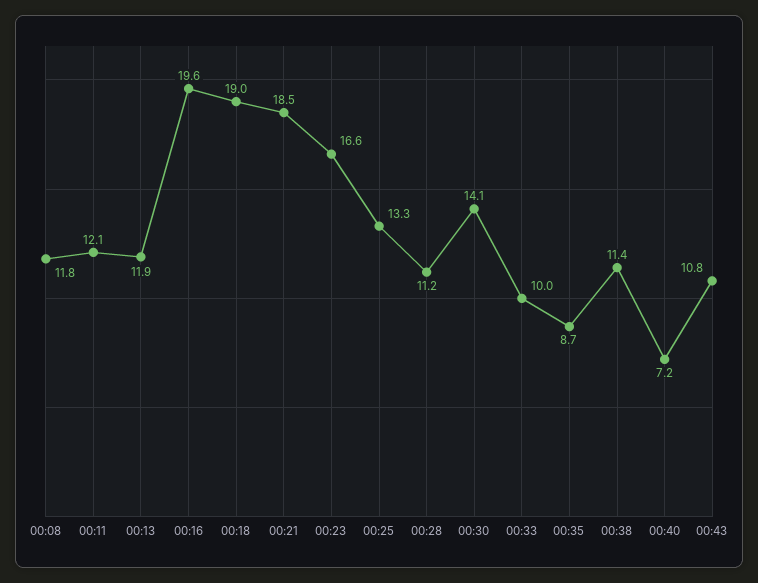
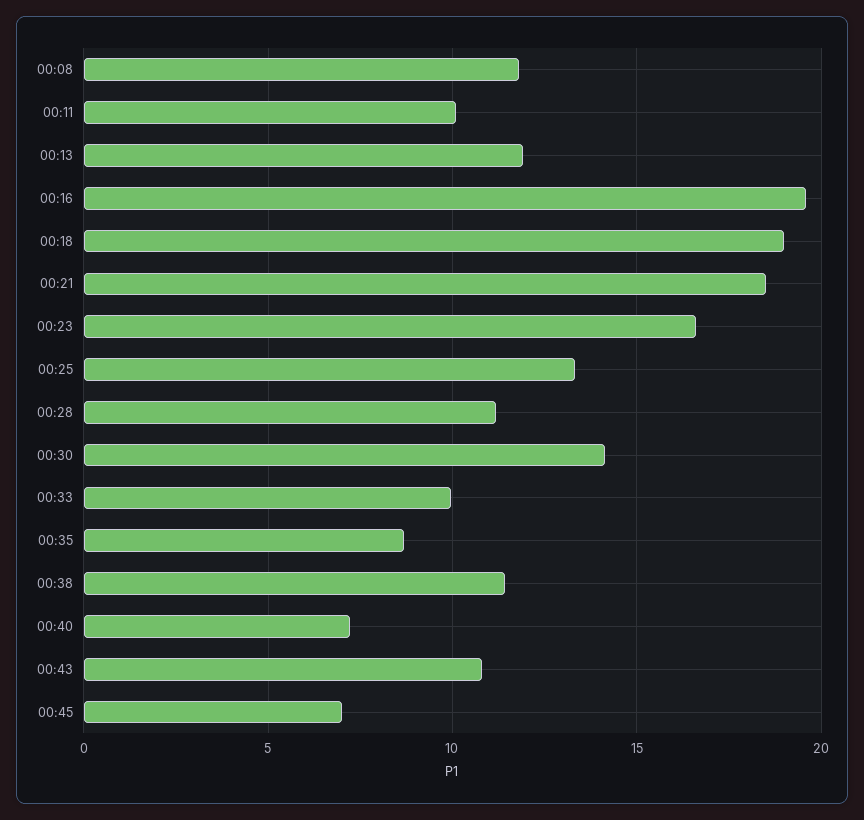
00:11: 12.1 -> 10
00:45: none -> 7

